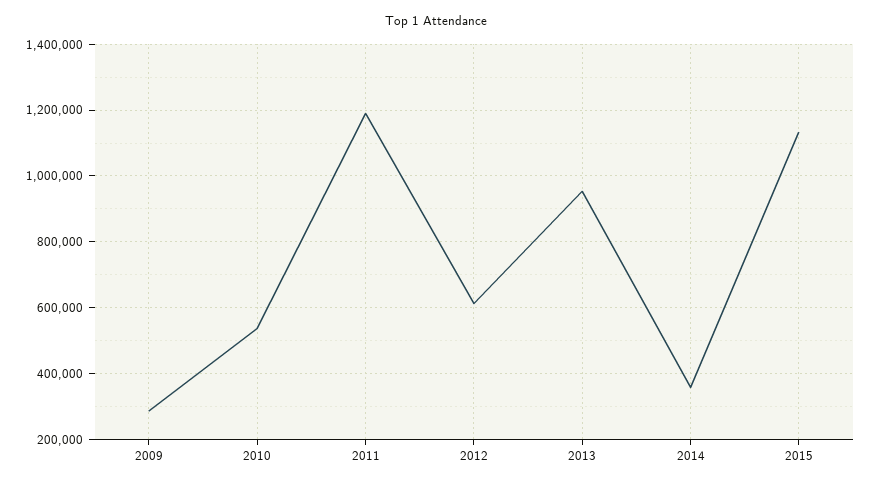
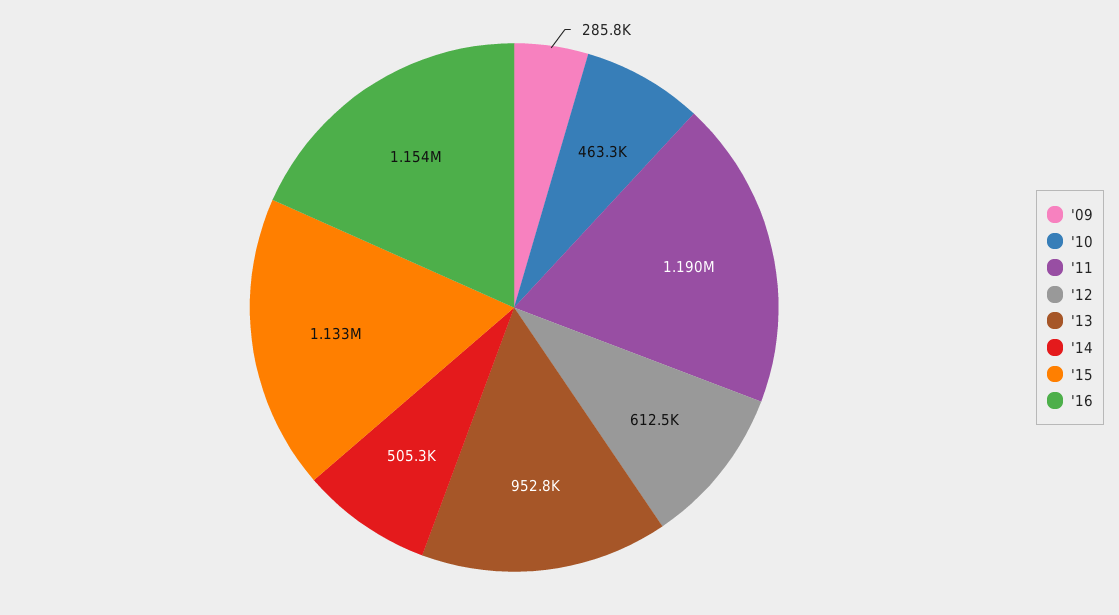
2010: 540000 -> 463300
2014: 360000 -> 505300
'16: none -> 1154000

